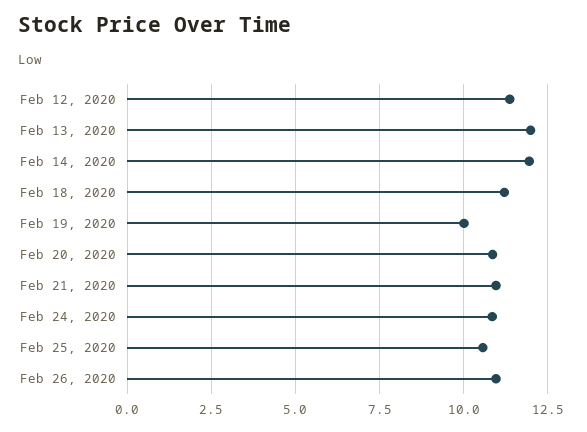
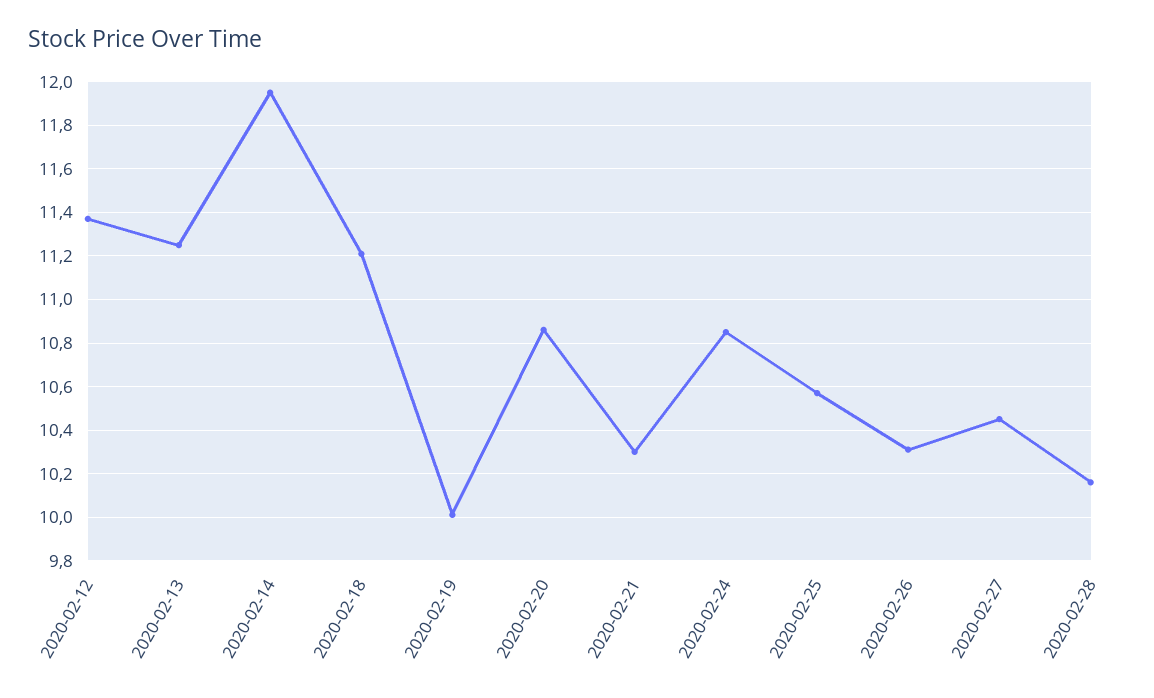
Feb 13, 2020: 12 -> 11.25
Feb 21, 2020: 11 -> 10.3
Feb 26, 2020: 11 -> 10.3
2020-02-27: none -> 10.45
2020-02-28: none -> 10.15

